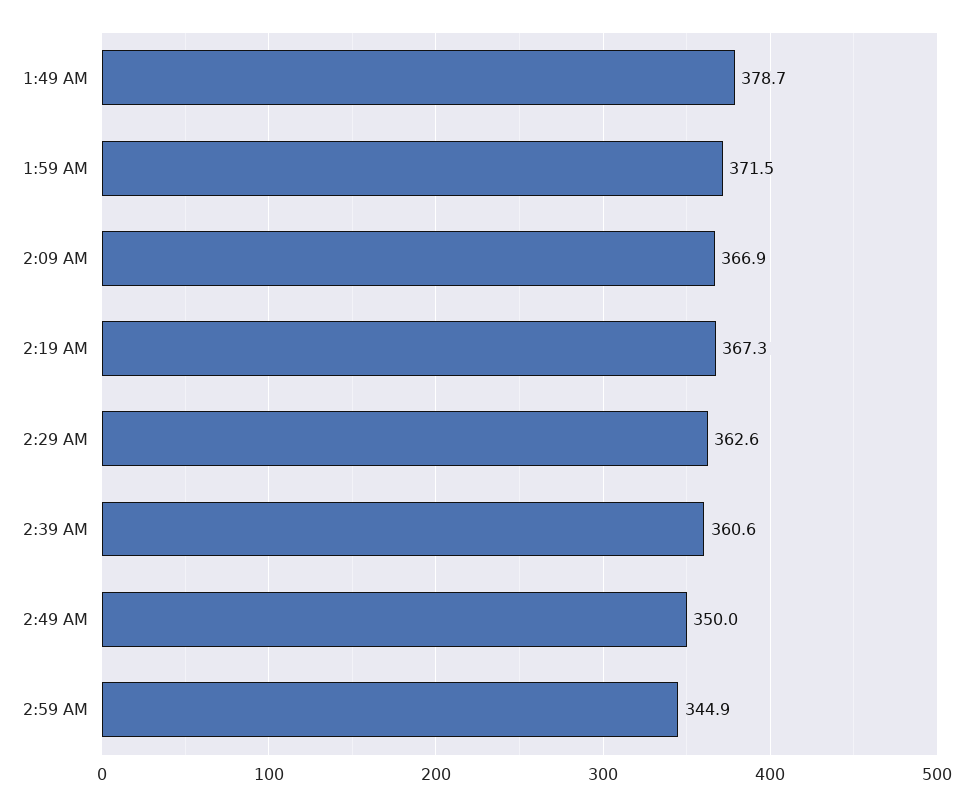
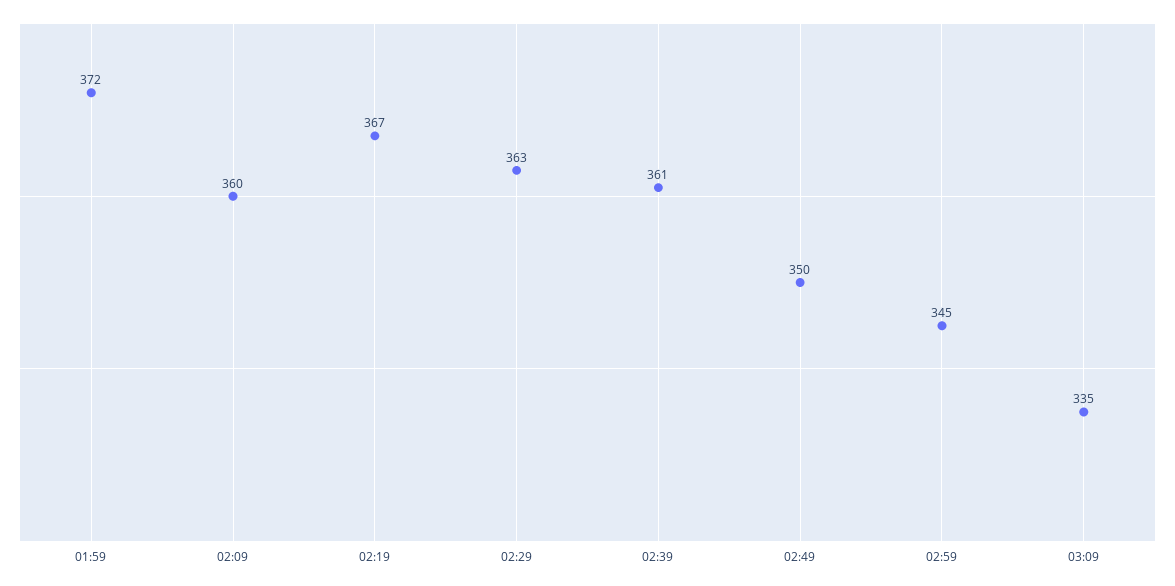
1:49 AM: 378.7 -> none
2:09 AM: 366.9 -> 360
03:09: none -> 335

